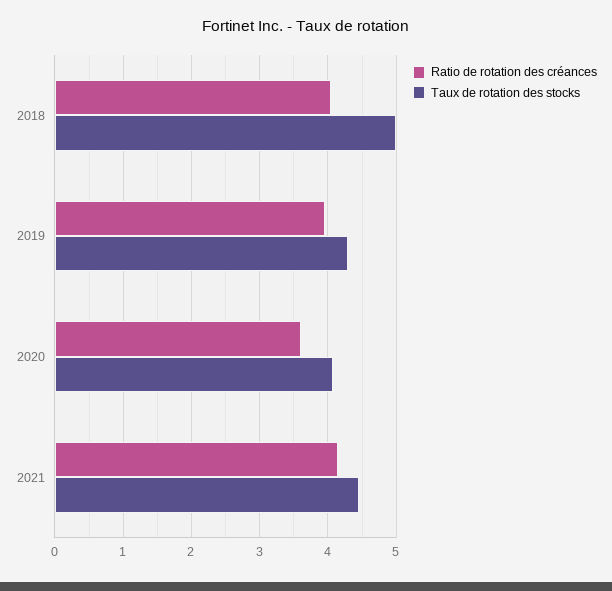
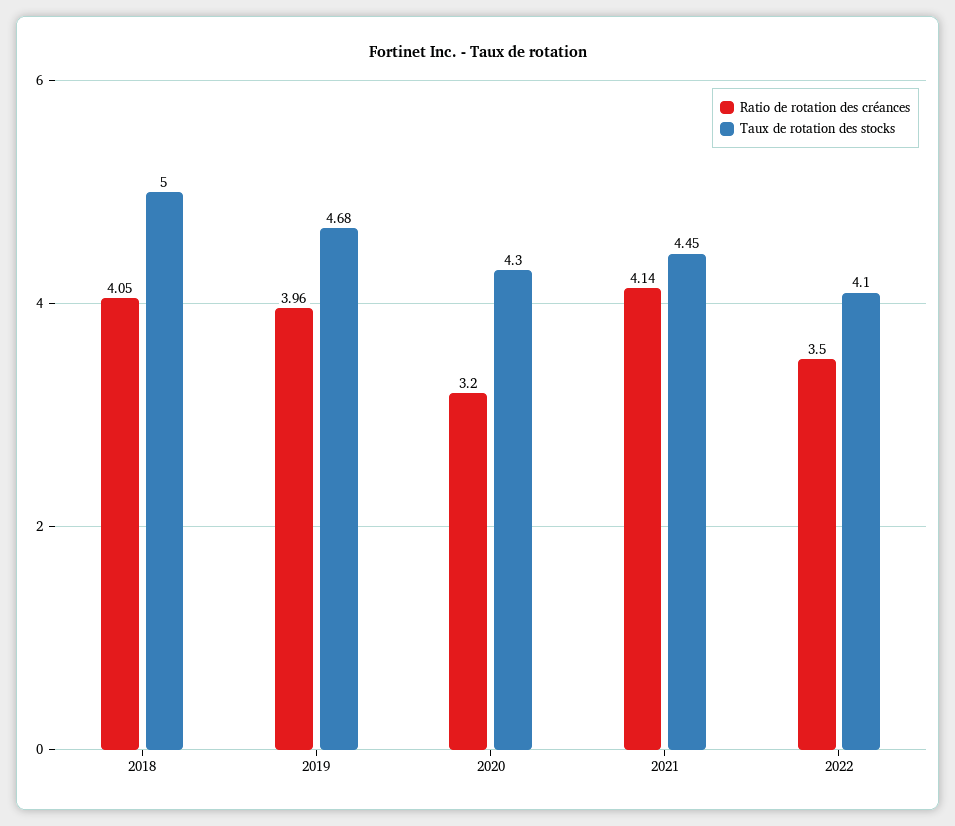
Taux de rotation des stocks, 2019: 4.3 -> 4.68
Ratio de rotation des créances, 2020: 3.6 -> 3.2
Taux de rotation des stocks, 2020: 4.1 -> 4.3
Ratio de rotation des créances, 2022: none -> 3.5
Taux de rotation des stocks, 2022: none -> 4.1

